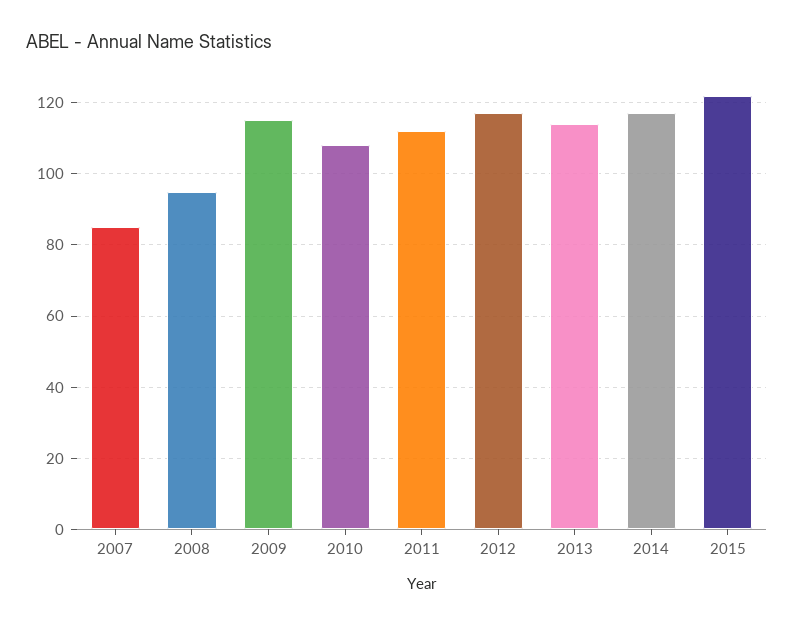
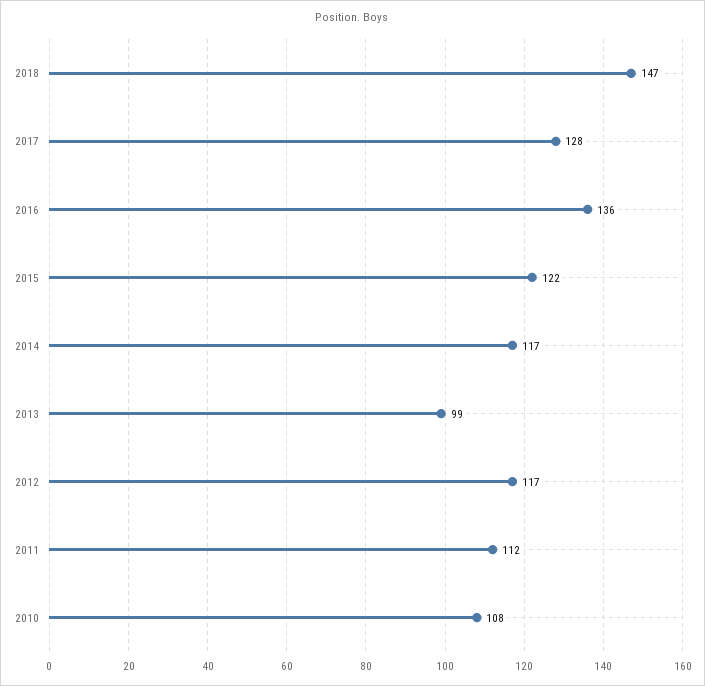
2007: 85 -> none
2008: 95 -> none
2009: 115 -> none
2013: 115 -> 99
2018: none -> 147
2017: none -> 128
2016: none -> 136

